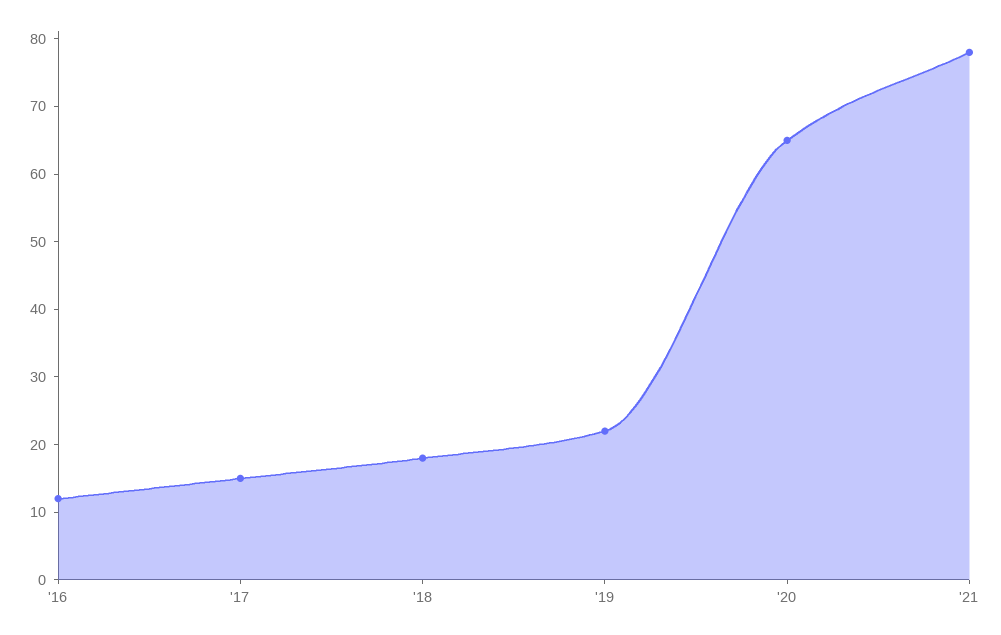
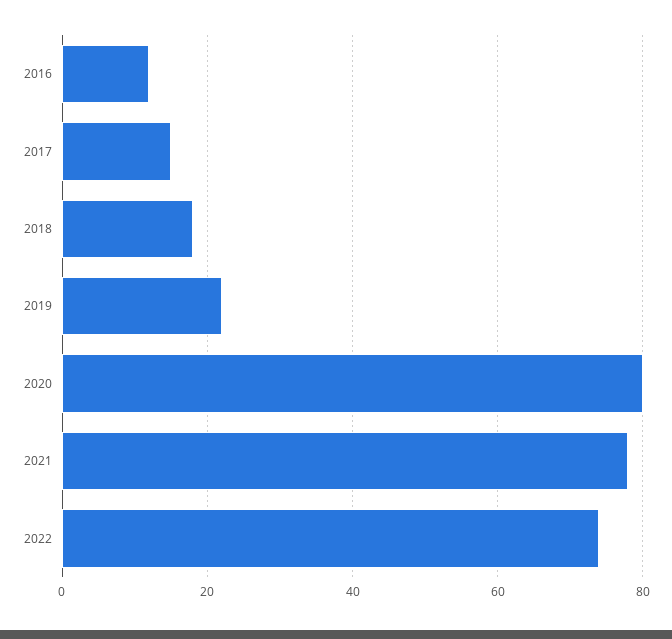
'20: 65 -> 80
2022: none -> 75

